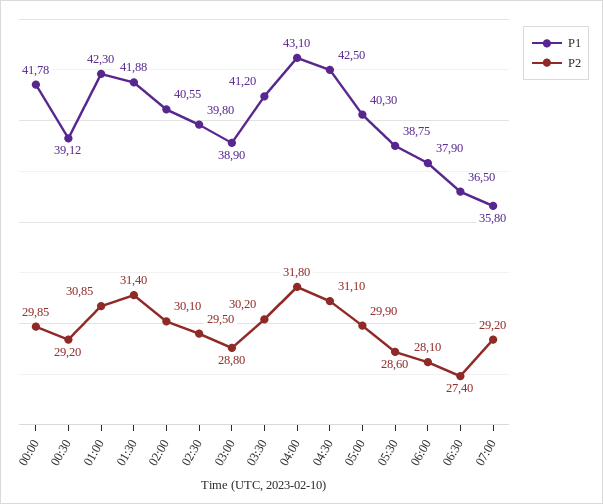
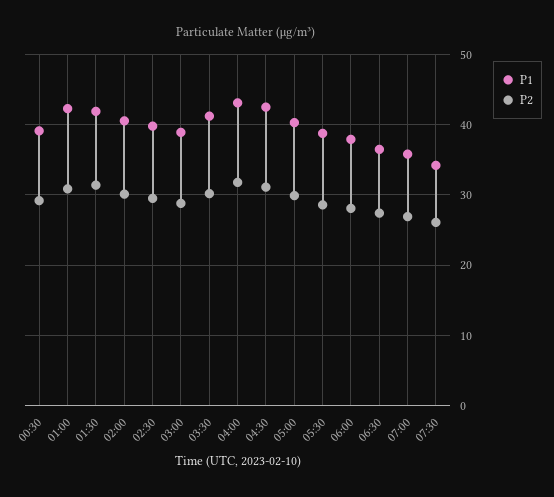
P1, 00:00: 41.78 -> none
P2, 00:00: 29.85 -> none
P2, 07:00: 29.2 -> 27
P1, 07:30: none -> 34
P2, 07:30: none -> 26

